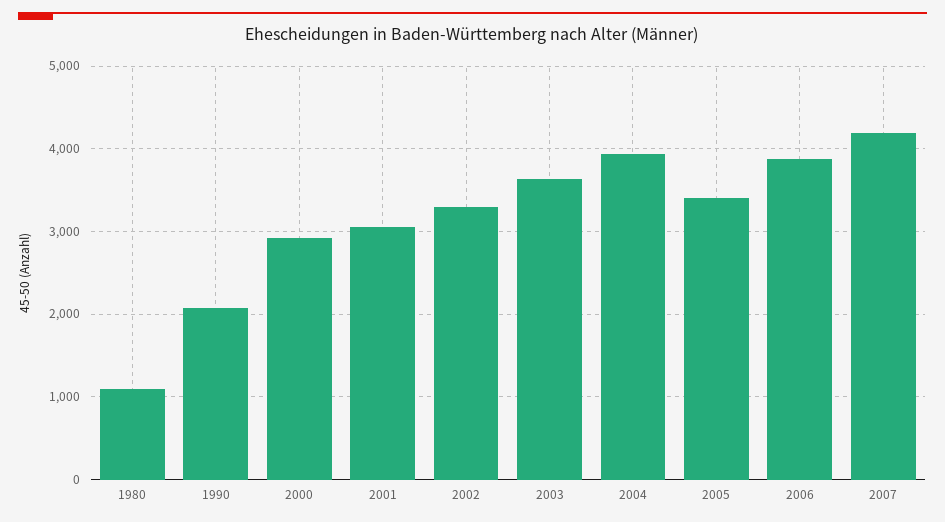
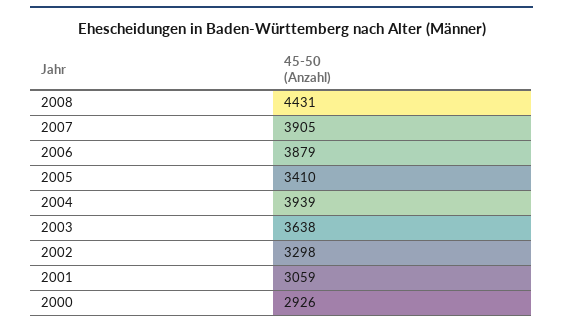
1980: 1100 -> none
1990: 2100 -> none
2007: 4200 -> 3905
2008: none -> 4431

